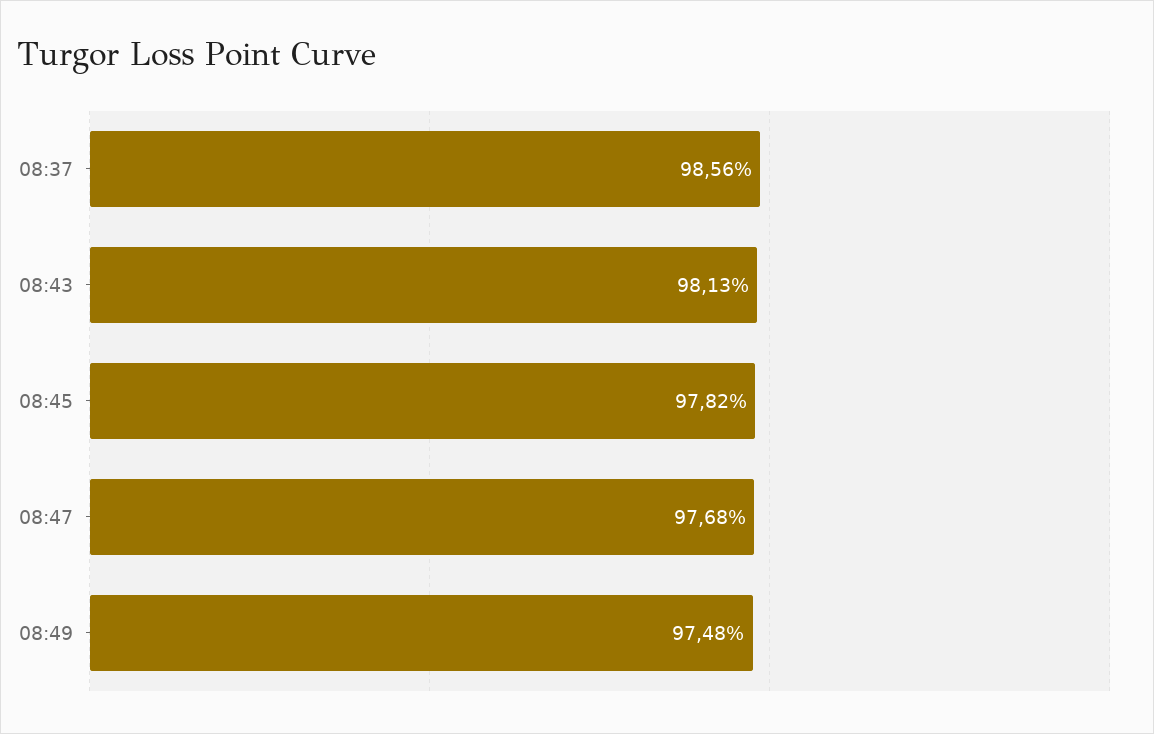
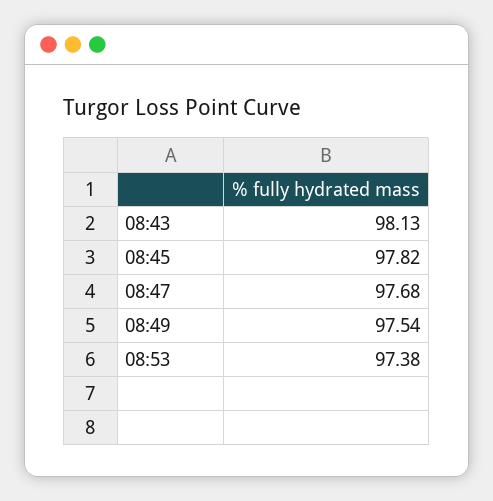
08:37: 98.56 -> none
08:49: 97.48 -> 97.54
08:53: none -> 97.38

